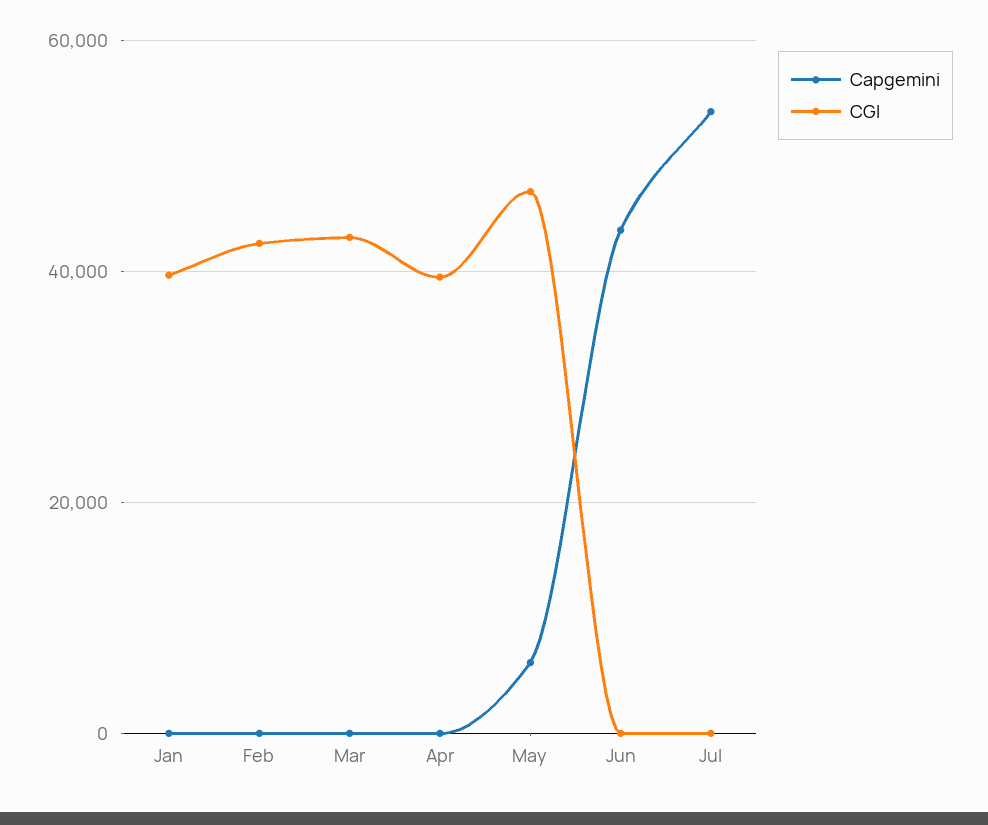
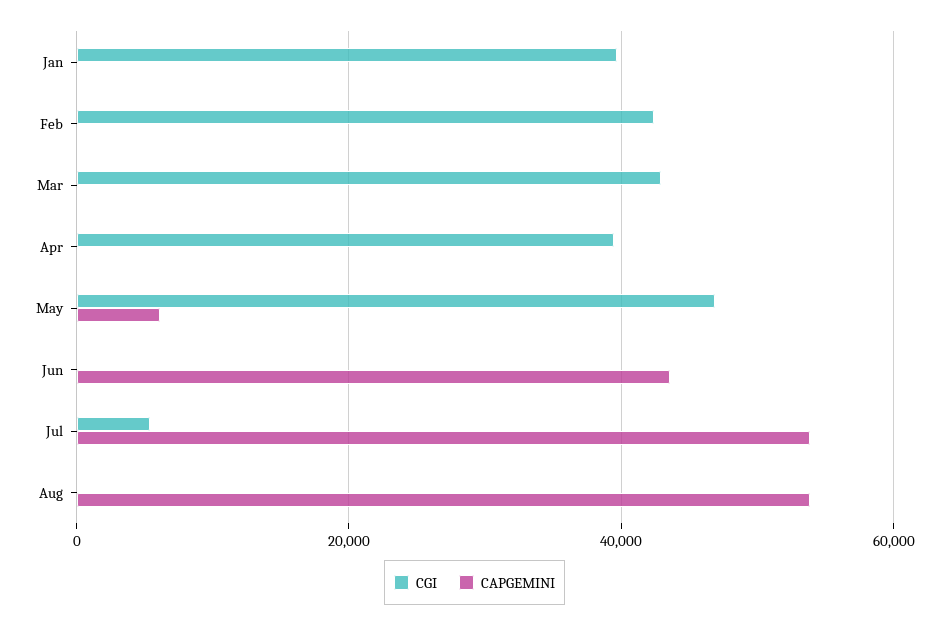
CGI, Jul: 0 -> 6000
CGI, Aug: none -> 0
Capgemini, Aug: none -> 54000

